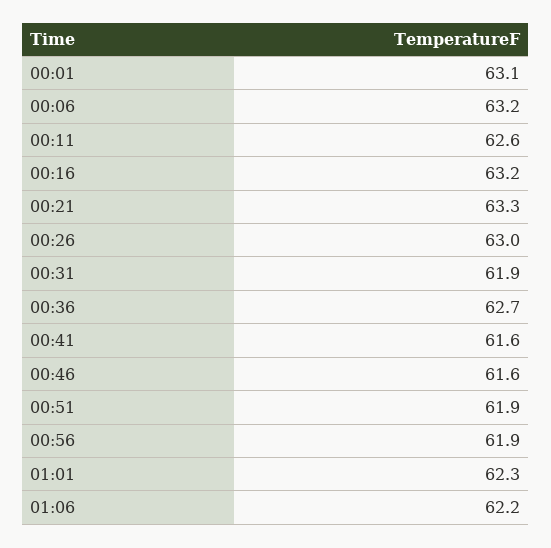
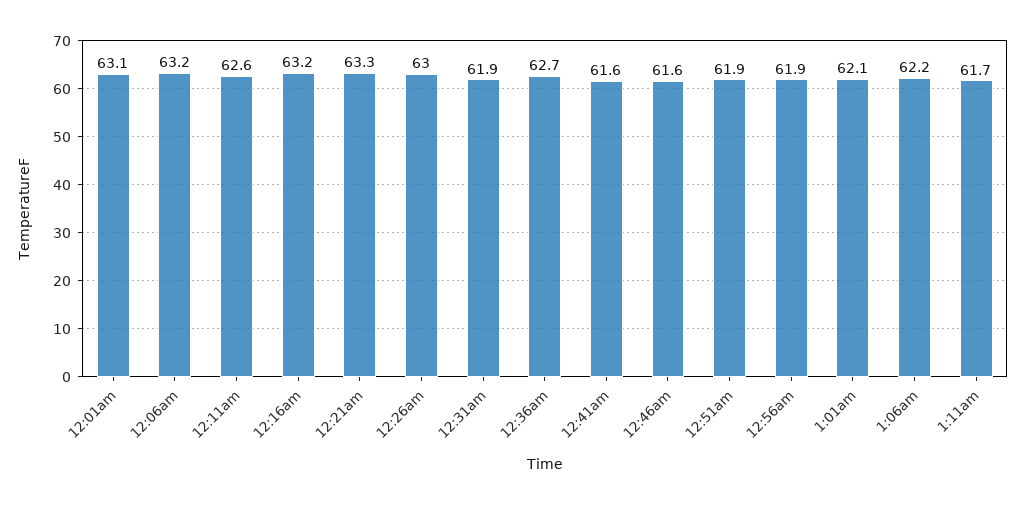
01:01: 62.3 -> 62.1
1:11am: none -> 61.7

